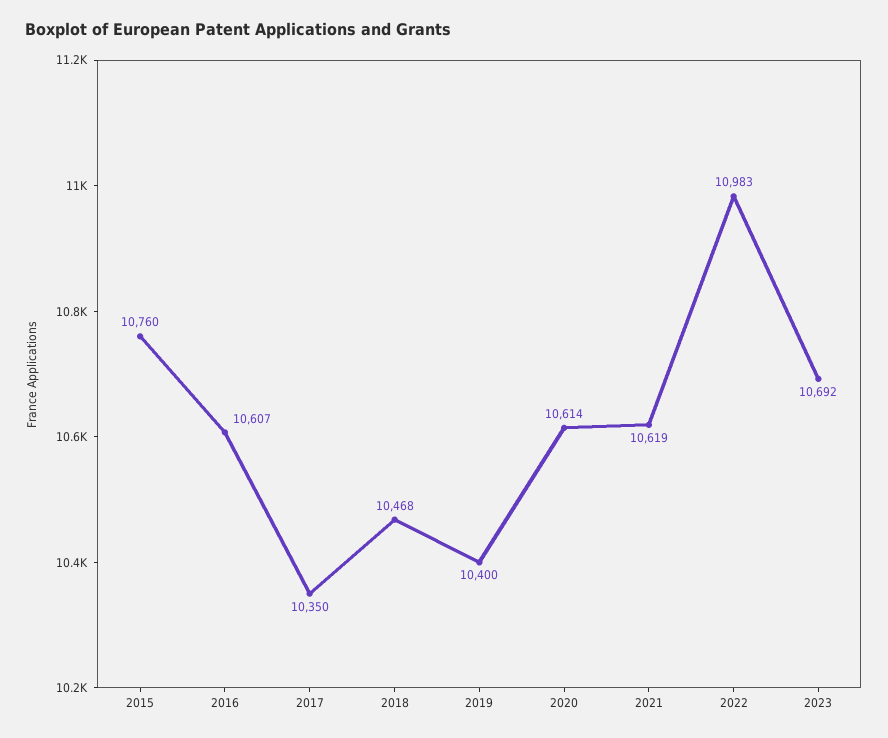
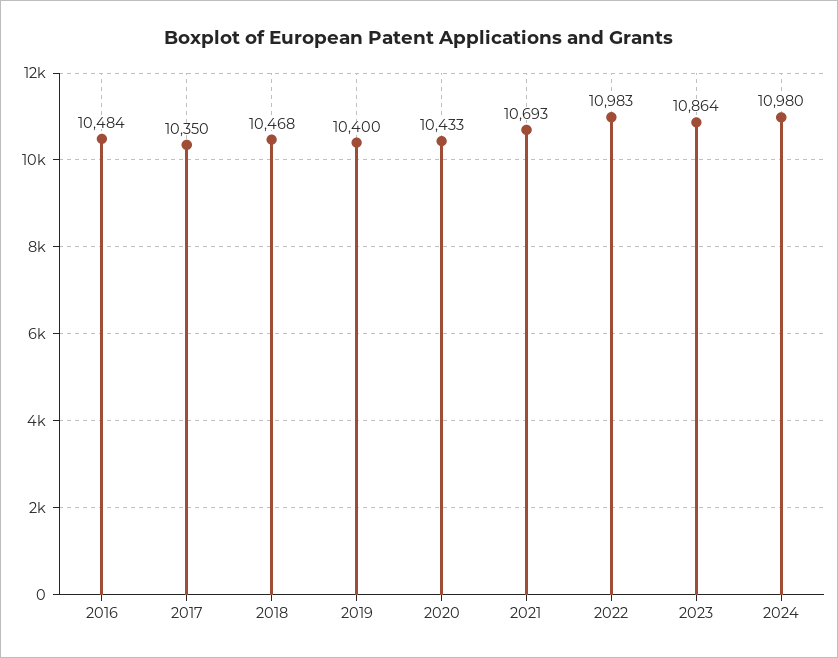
2015: 10760 -> none
2016: 10607 -> 10484
2020: 10614 -> 10433
2021: 10619 -> 10693
2023: 10692 -> 10864
2024: none -> 10980

